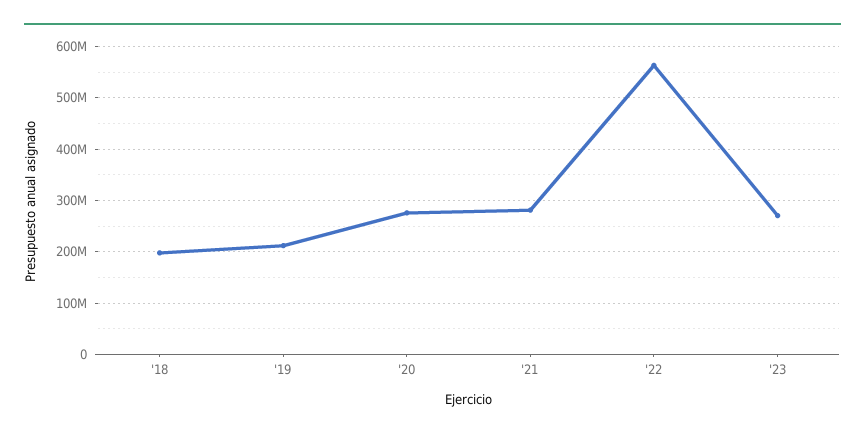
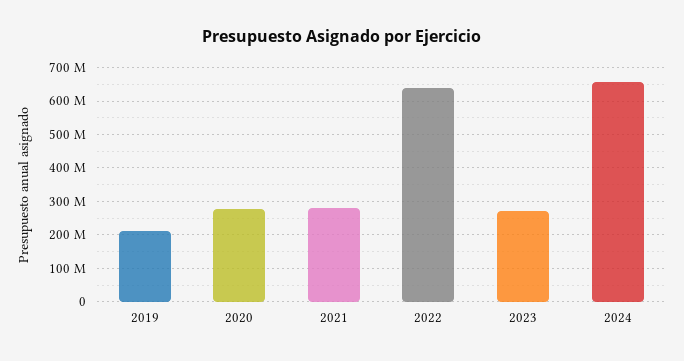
'18: 200000000 -> none
'22: 560000000 -> 640000000
2024: none -> 660000000

